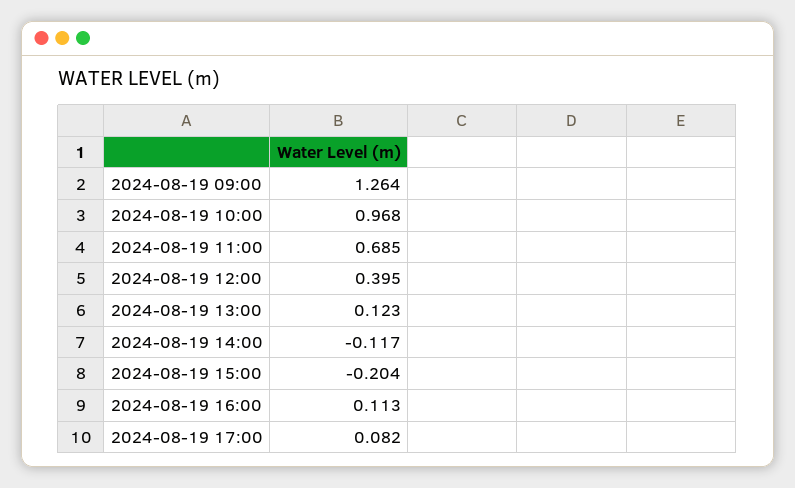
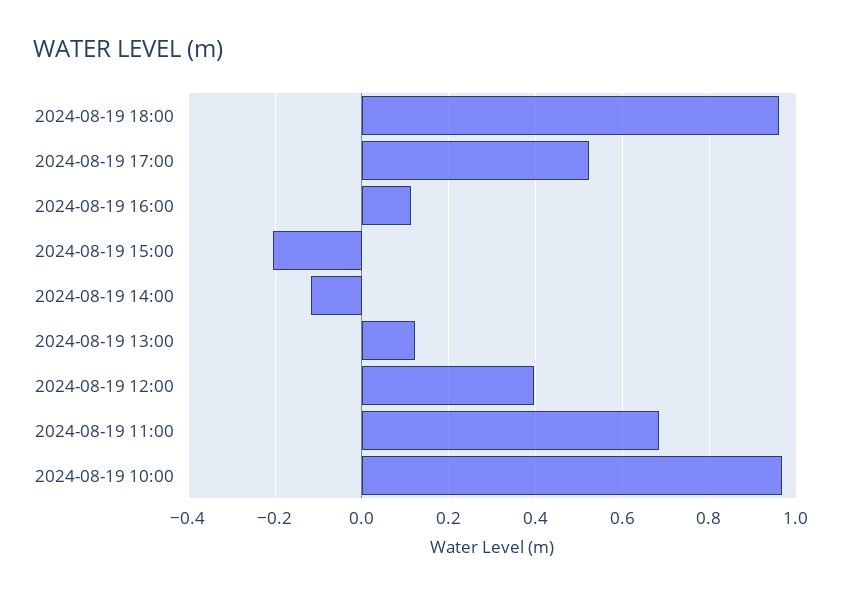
2024-08-19 09:00: 1.264 -> none
2024-08-19 17:00: 0.082 -> 0.52
2024-08-19 18:00: none -> 0.96

